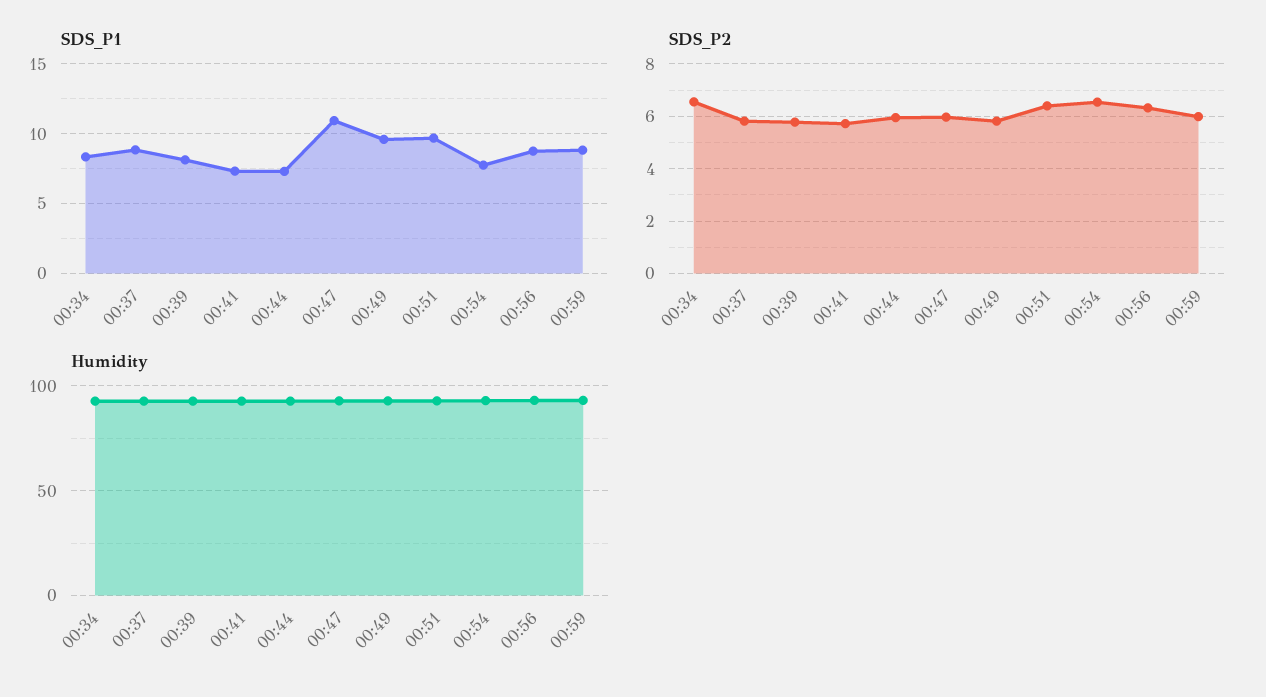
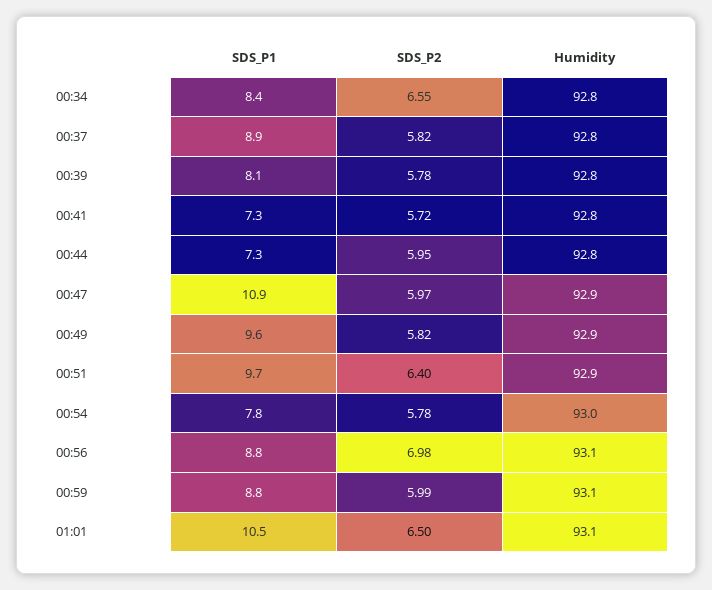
SDS_P2, 00:54: 6.5 -> 5.78
SDS_P2, 00:56: 6.25 -> 6.98
SDS_P1, 01:01: none -> 10.5
SDS_P2, 01:01: none -> 6.5
Humidity, 01:01: none -> 93.1

